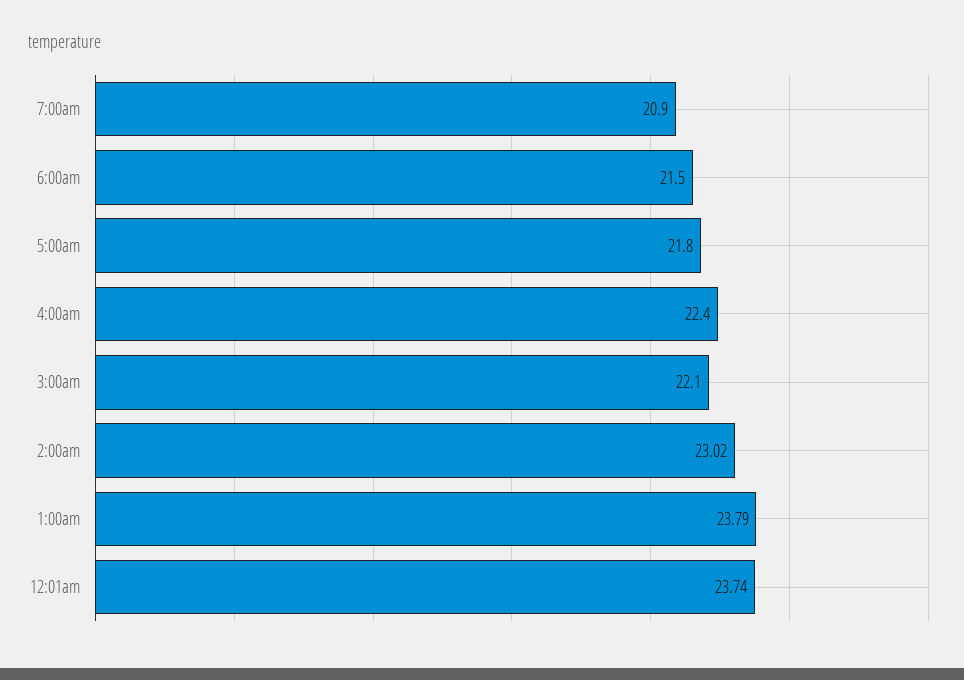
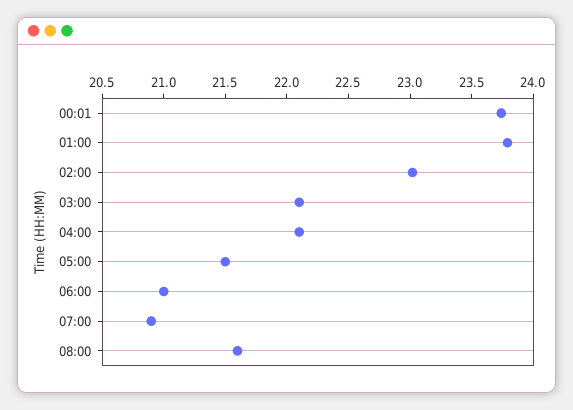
6:00am: 21.5 -> 21
5:00am: 21.8 -> 21.5
4:00am: 22.4 -> 22.1
08:00: none -> 21.6

